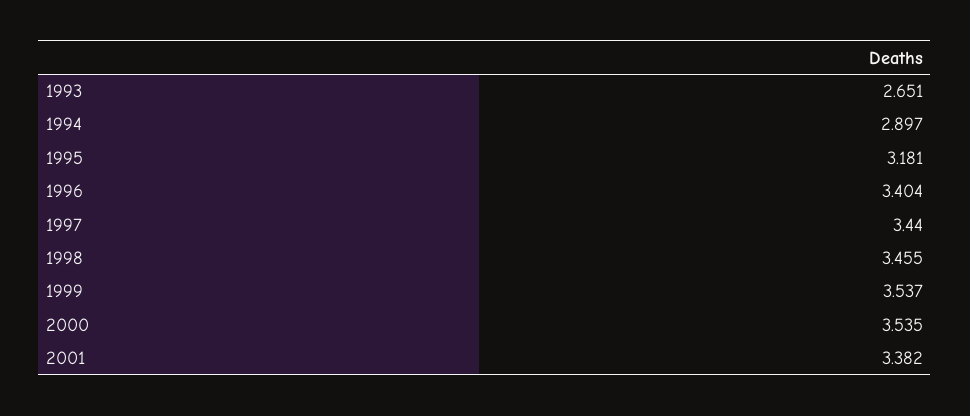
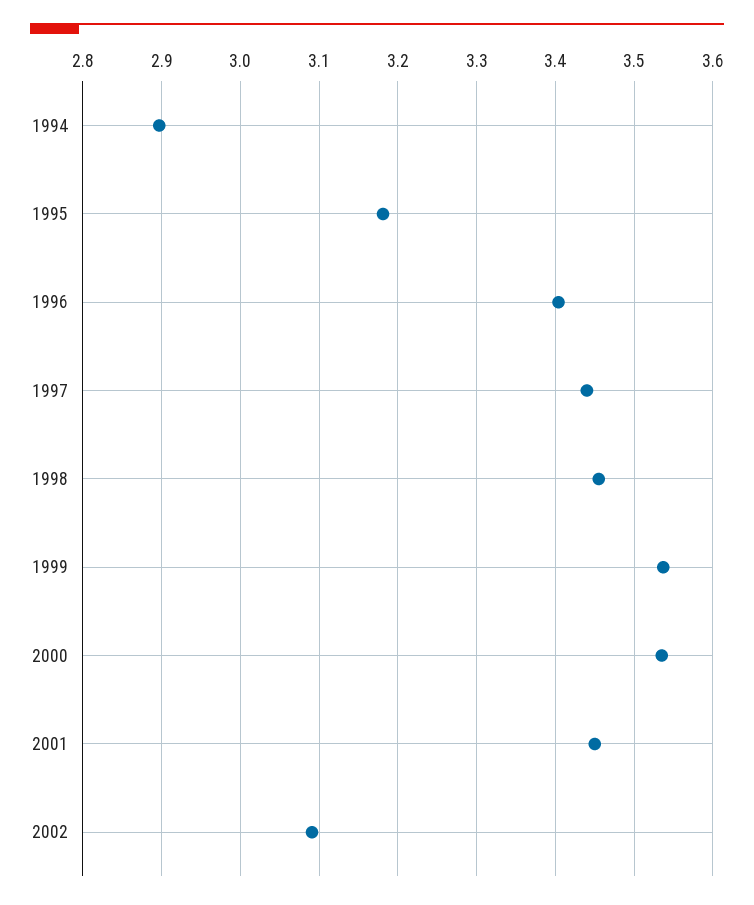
1993: 2.651 -> none
2001: 3.382 -> 3.45
2002: none -> 3.09

